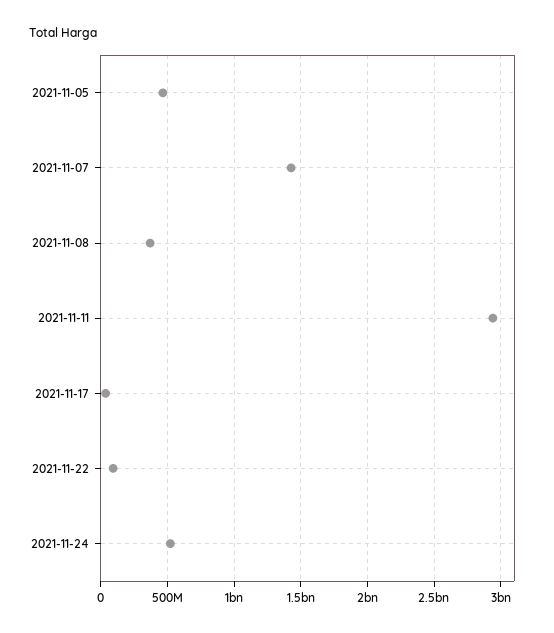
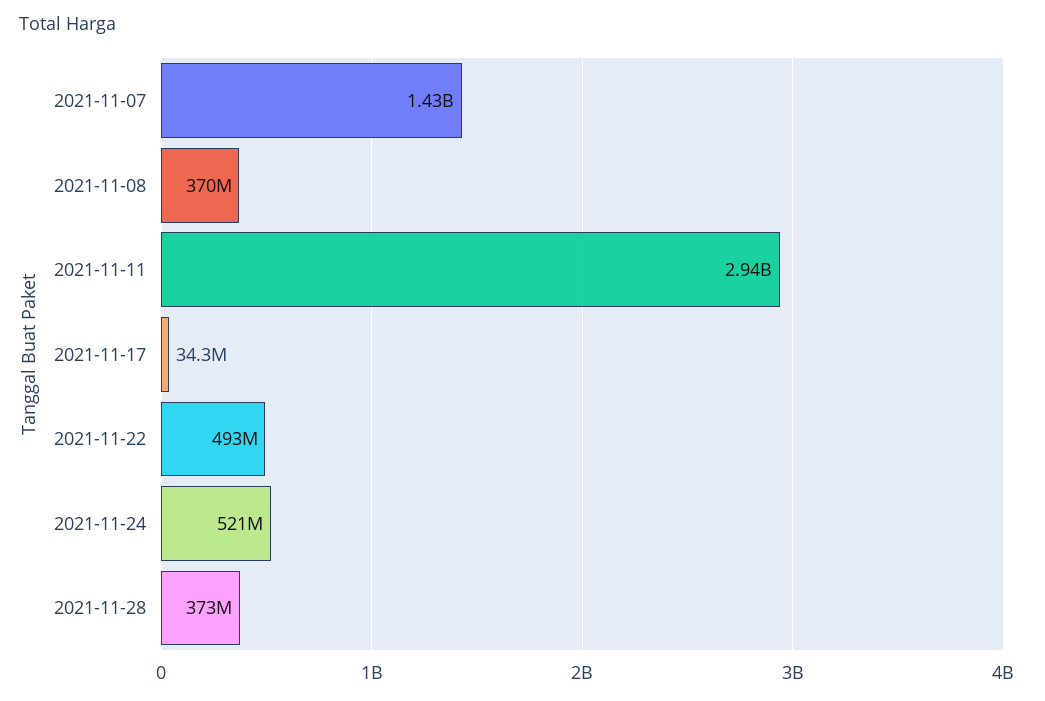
2021-11-05: 450000000 -> none
2021-11-22: 100000000 -> 493000000
2021-11-28: none -> 373000000

